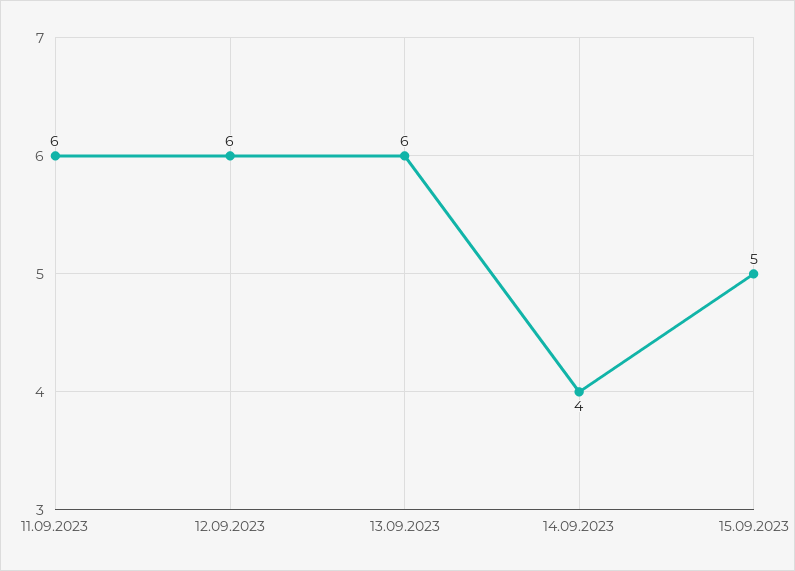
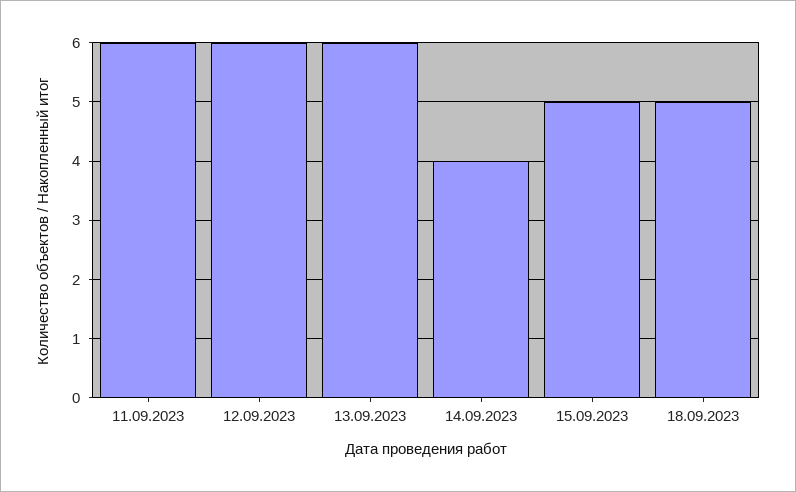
18.09.2023: none -> 5

